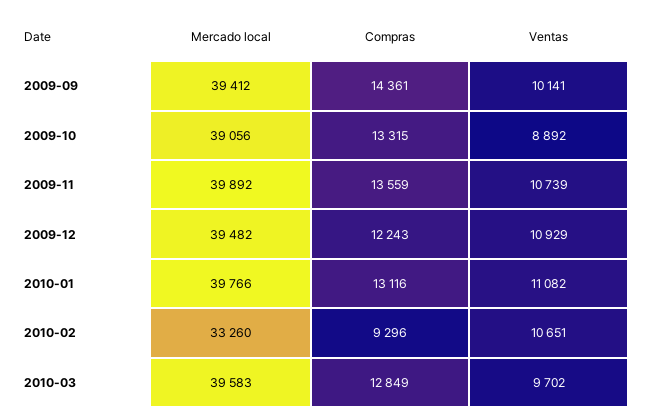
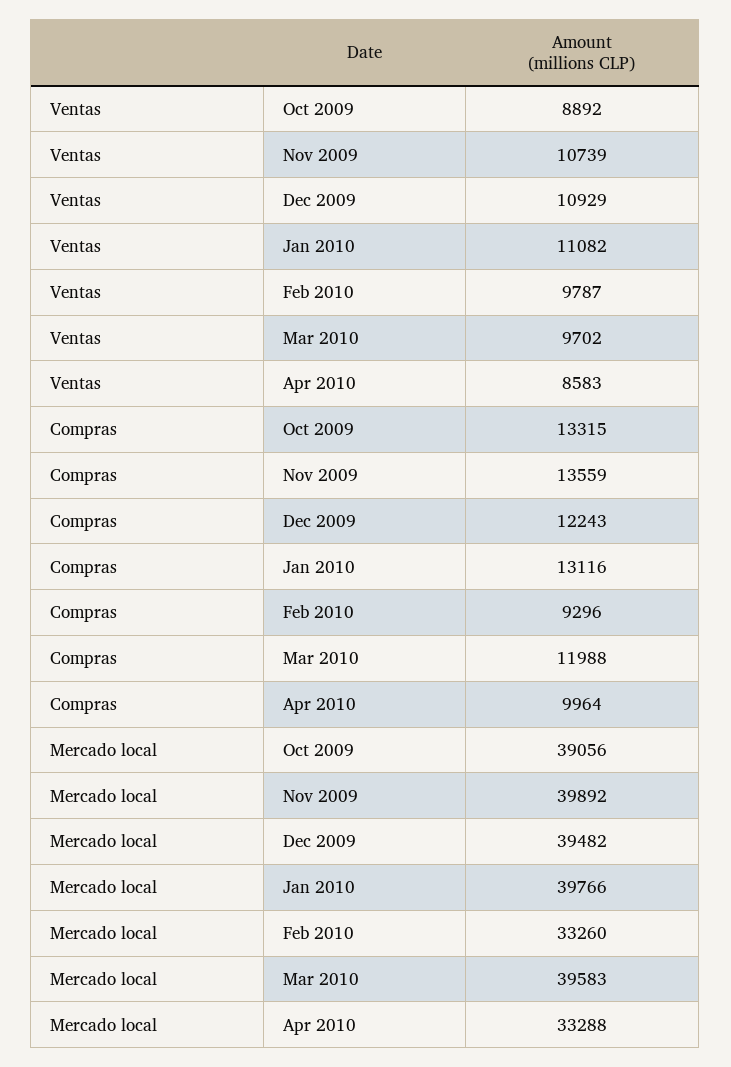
Mercado local, 2009-09: 39412 -> none
Compras, 2009-09: 14361 -> none
Ventas, 2009-09: 10141 -> none
Ventas, 2010-02: 10651 -> 9787
Compras, 2010-03: 12849 -> 11988
Ventas, Apr 2010: none -> 8583
Compras, Apr 2010: none -> 9964
Mercado local, Apr 2010: none -> 33288

